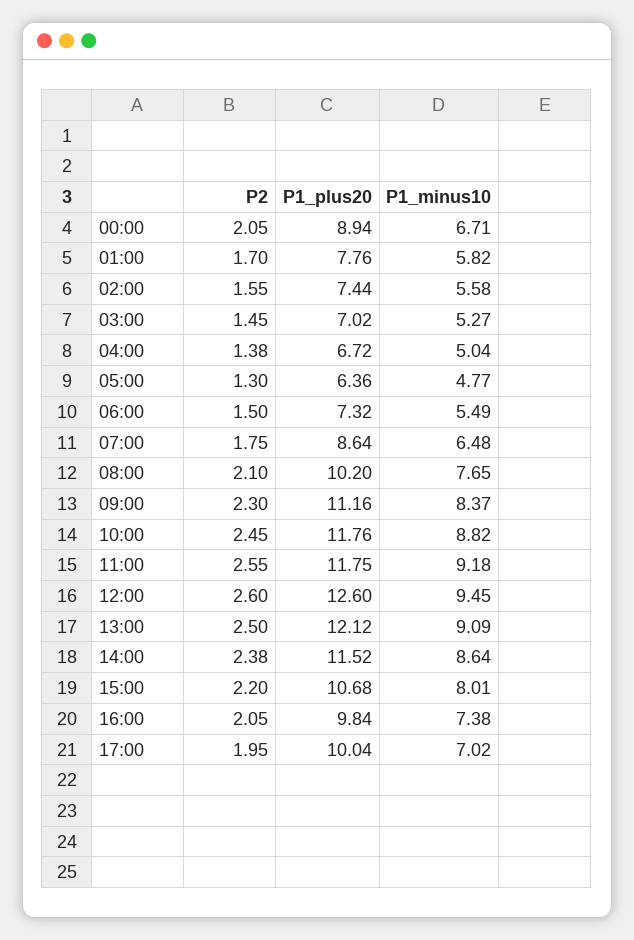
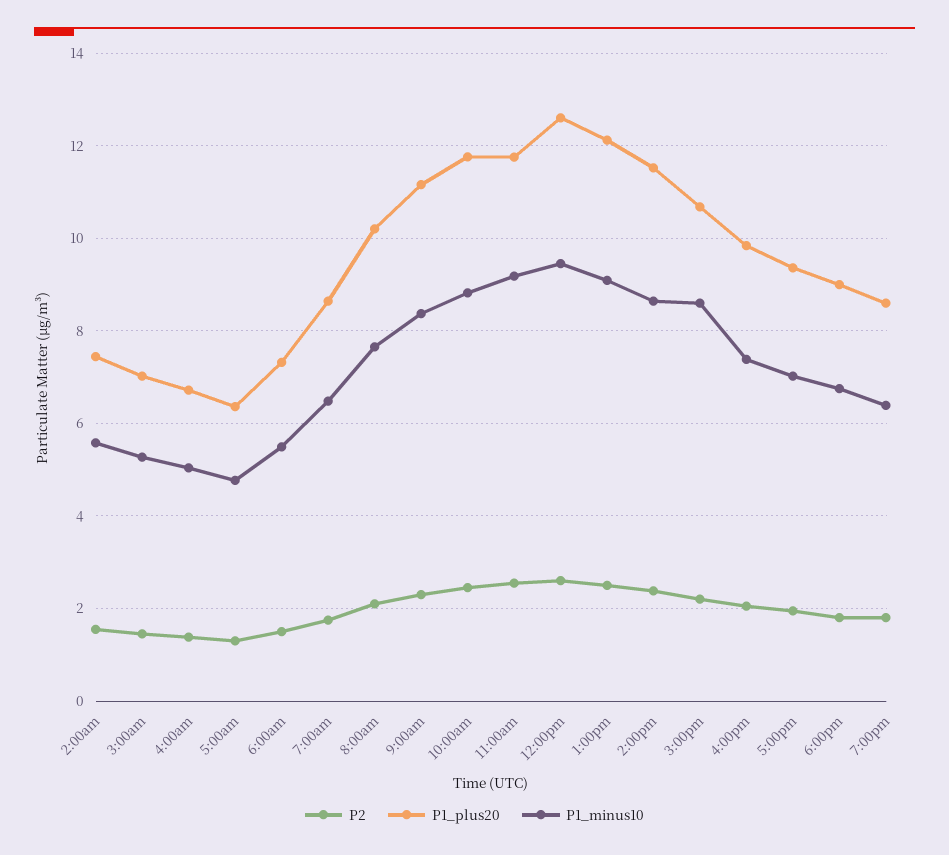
P2, 00:00: 2.05 -> none
P1_plus20, 00:00: 8.94 -> none
P1_minus10, 00:00: 6.71 -> none
P2, 01:00: 1.7 -> none
P1_plus20, 01:00: 7.76 -> none
P1_minus10, 01:00: 5.82 -> none
P1_minus10, 15:00: 8.01 -> 8.6
P1_plus20, 17:00: 10.04 -> 9.4
P2, 6:00pm: none -> 1.8
P1_plus20, 6:00pm: none -> 9
P1_minus10, 6:00pm: none -> 6.8
P2, 7:00pm: none -> 1.8
P1_plus20, 7:00pm: none -> 8.6
P1_minus10, 7:00pm: none -> 6.4

